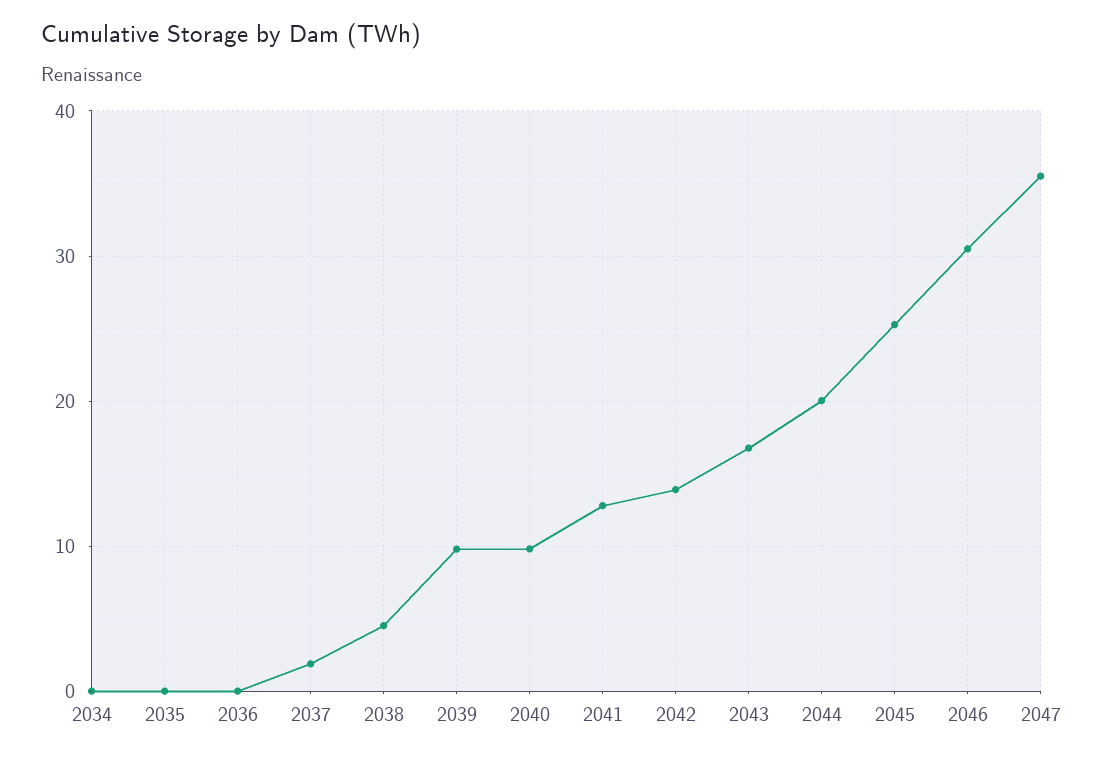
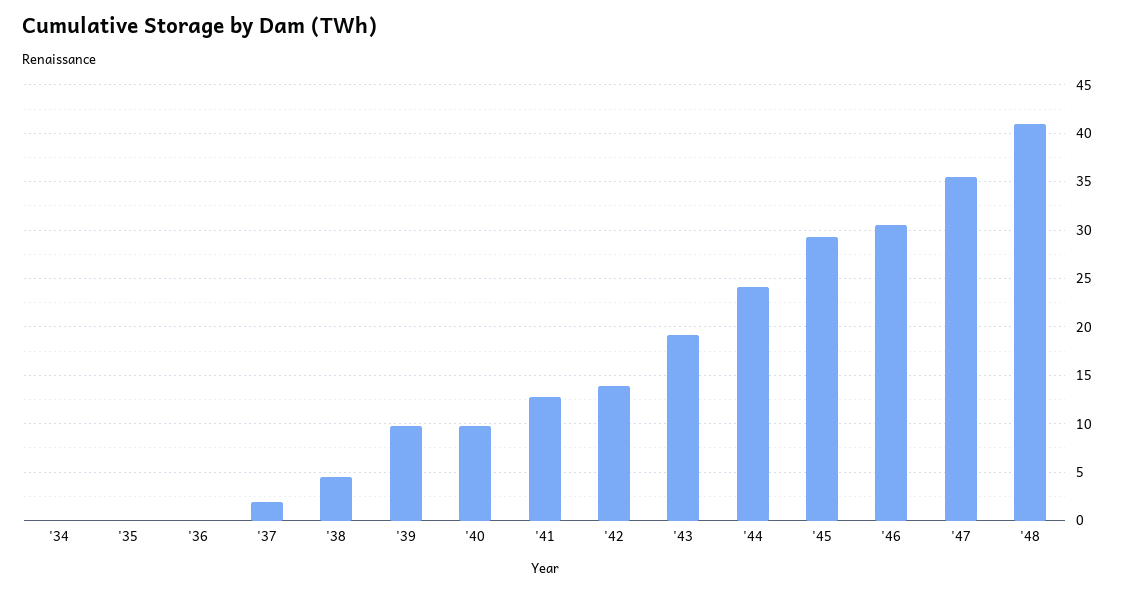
2043: 17 -> 19
2044: 20 -> 24
2045: 25 -> 29
'48: none -> 41

